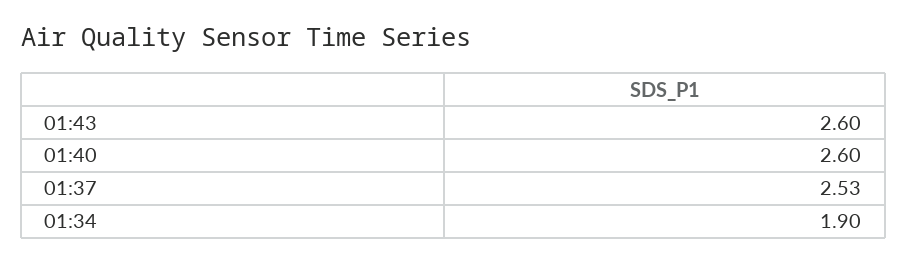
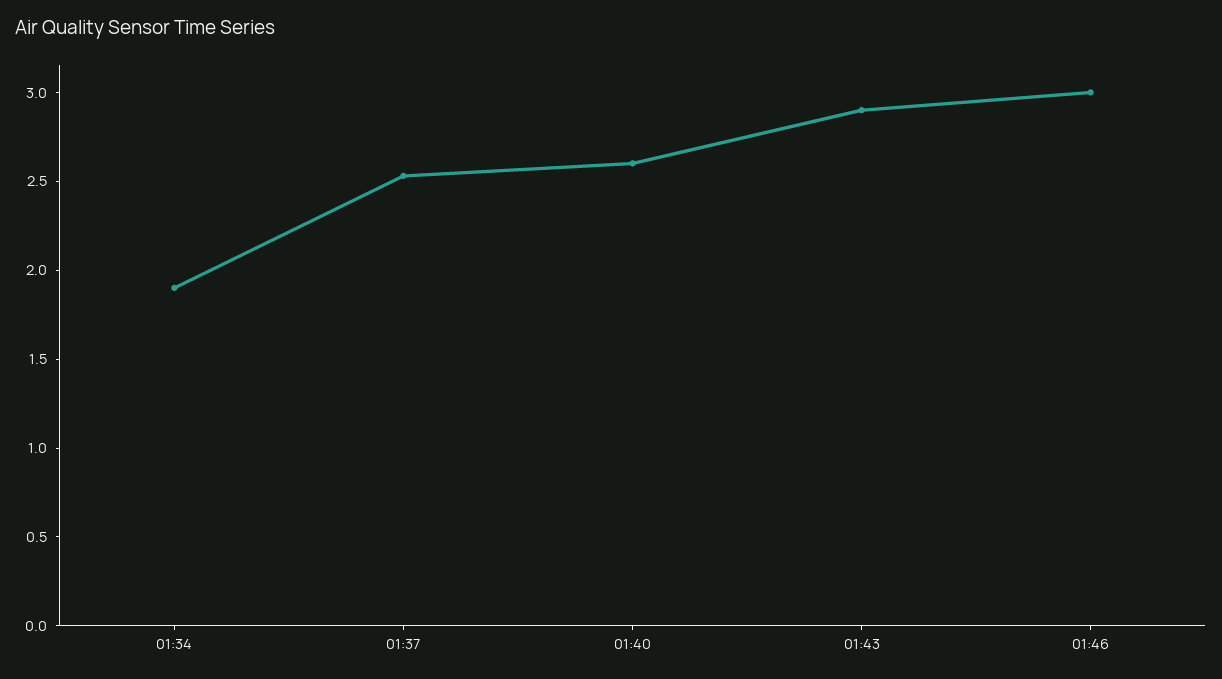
01:43: 2.6 -> 2.9
01:46: none -> 3

